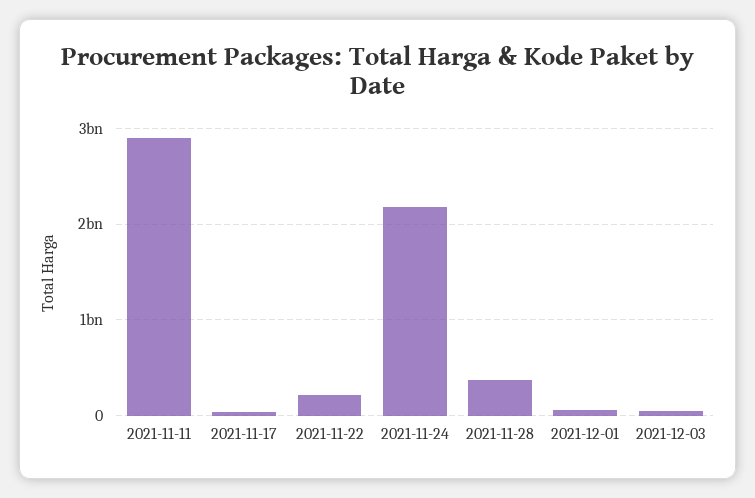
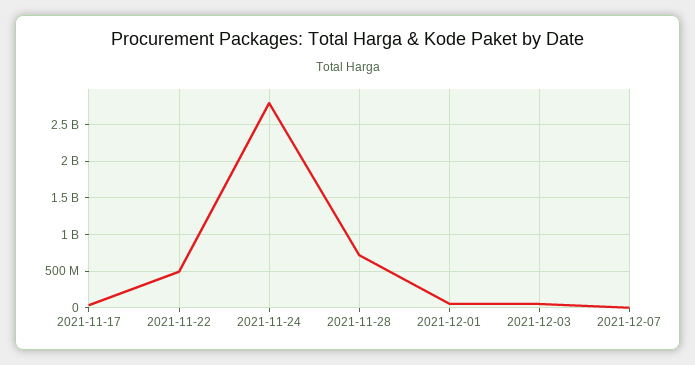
2021-11-11: 2900000000 -> none
2021-11-22: 200000000 -> 500000000
2021-11-24: 2200000000 -> 2800000000
2021-11-28: 400000000 -> 700000000
2021-12-07: none -> 0

